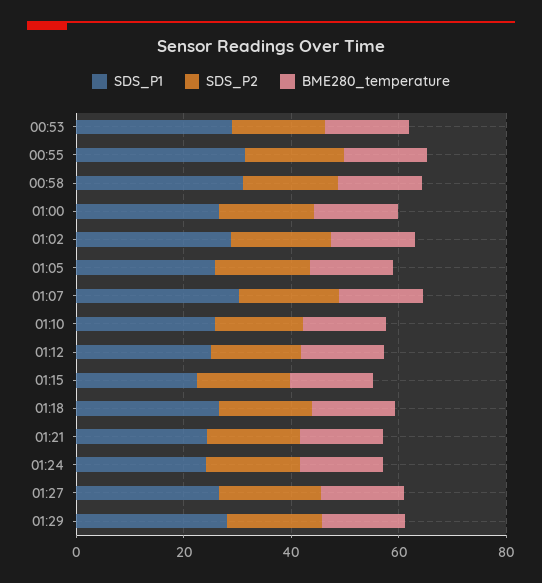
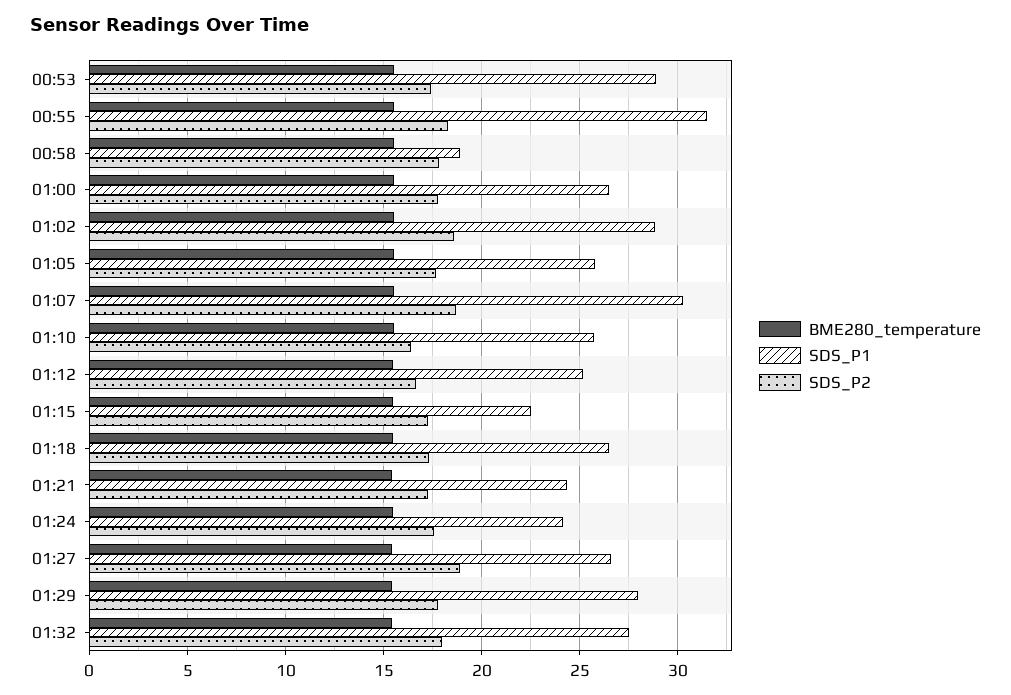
SDS_P1, 00:58: 30 -> 19
BME280_temperature, 01:32: none -> 15.5
SDS_P1, 01:32: none -> 27.5
SDS_P2, 01:32: none -> 18

